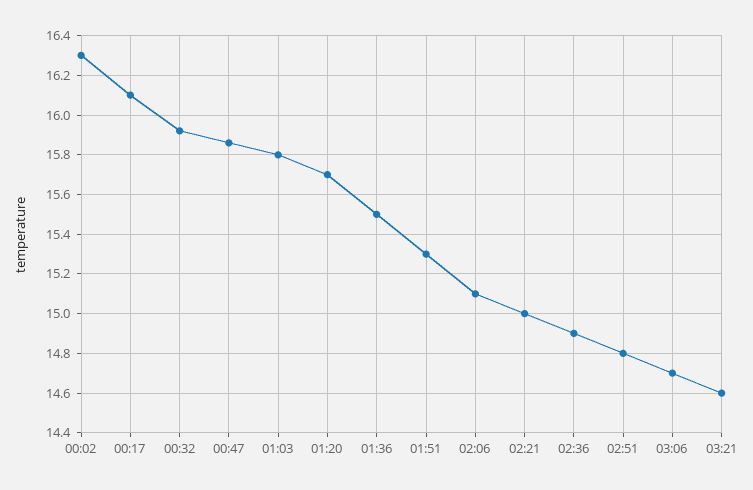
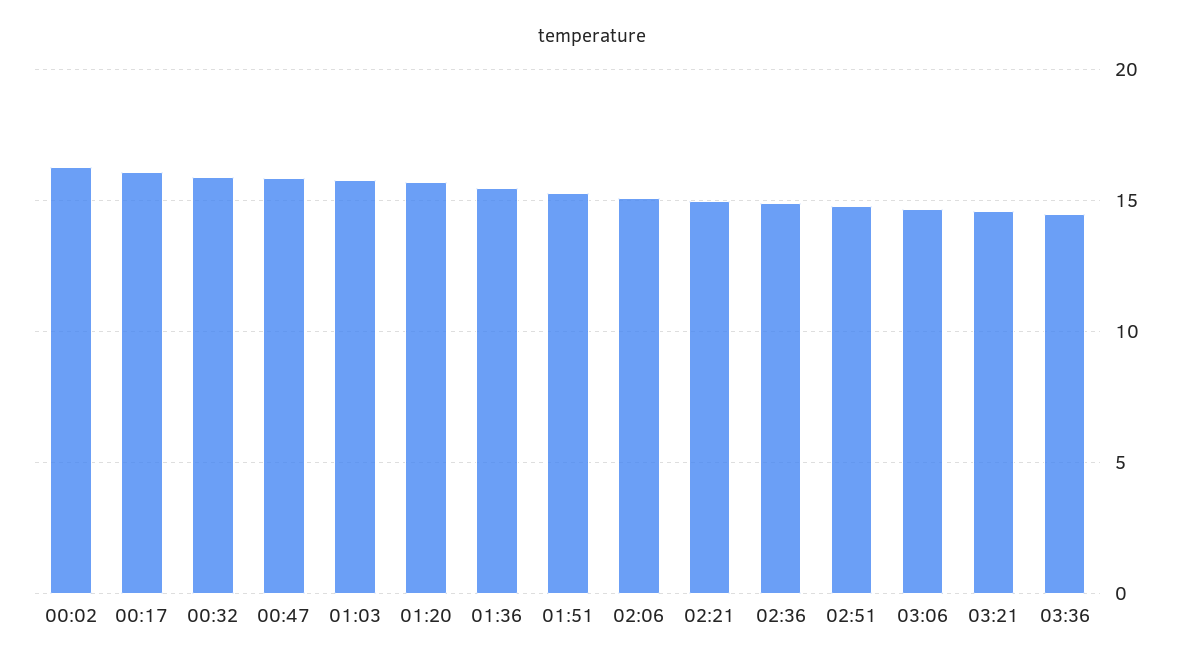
03:36: none -> 14.5

